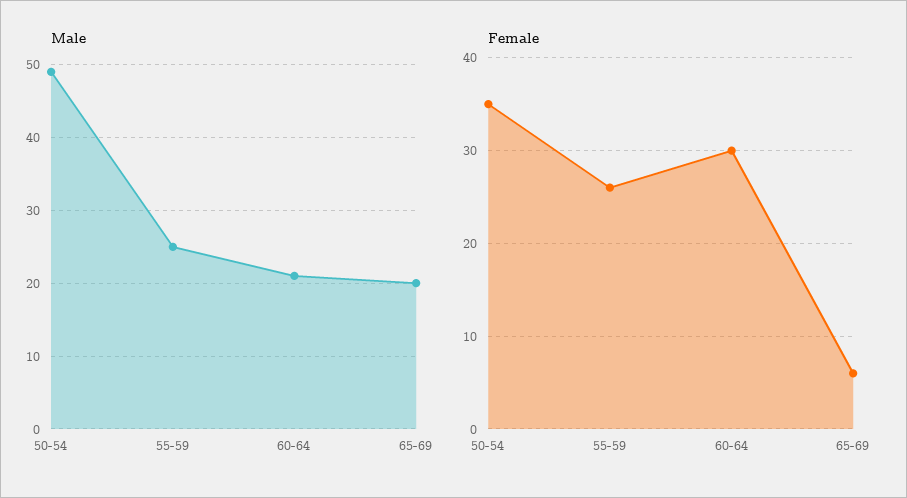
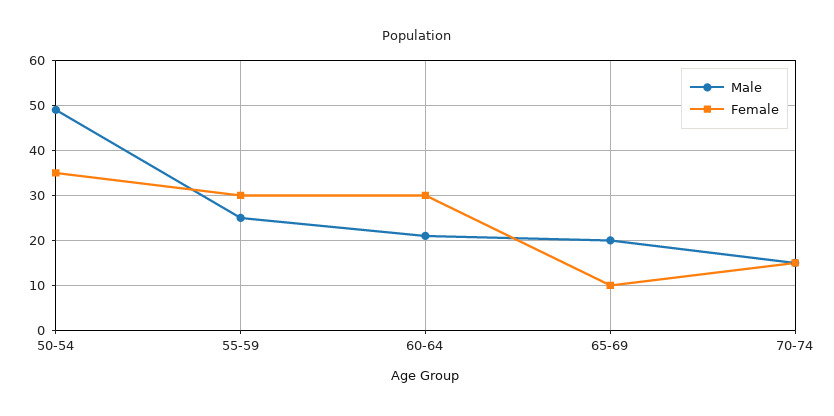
Female, 55-59: 26 -> 30
Female, 65-69: 6 -> 10
Male, 70-74: none -> 15
Female, 70-74: none -> 15

